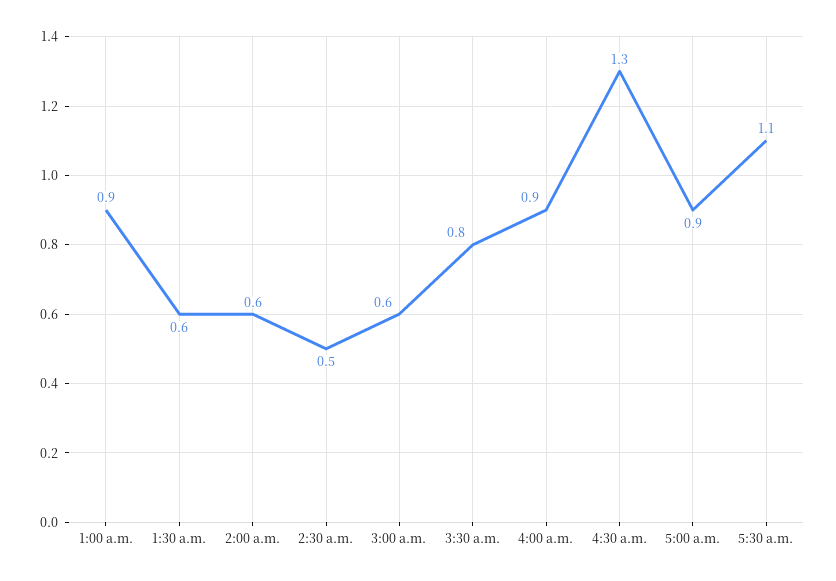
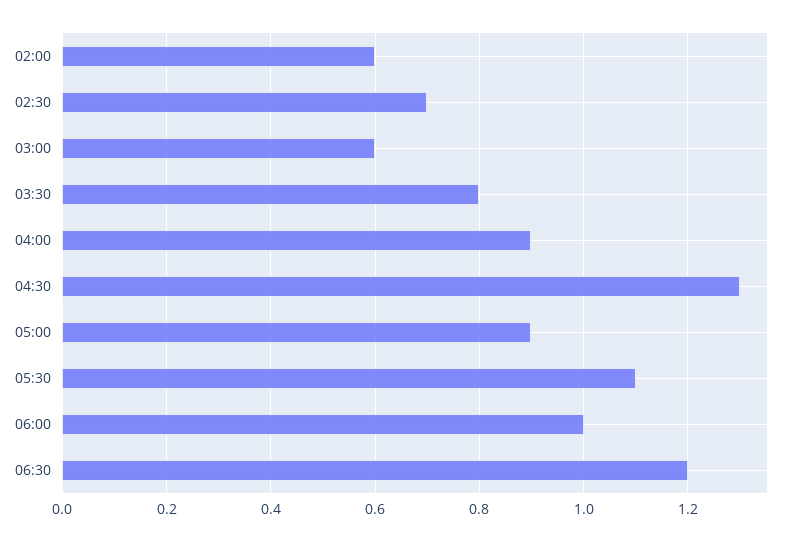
1:00 a.m.: 0.9 -> none
1:30 a.m.: 0.6 -> none
2:30 a.m.: 0.5 -> 0.7
06:00: none -> 1
06:30: none -> 1.2

